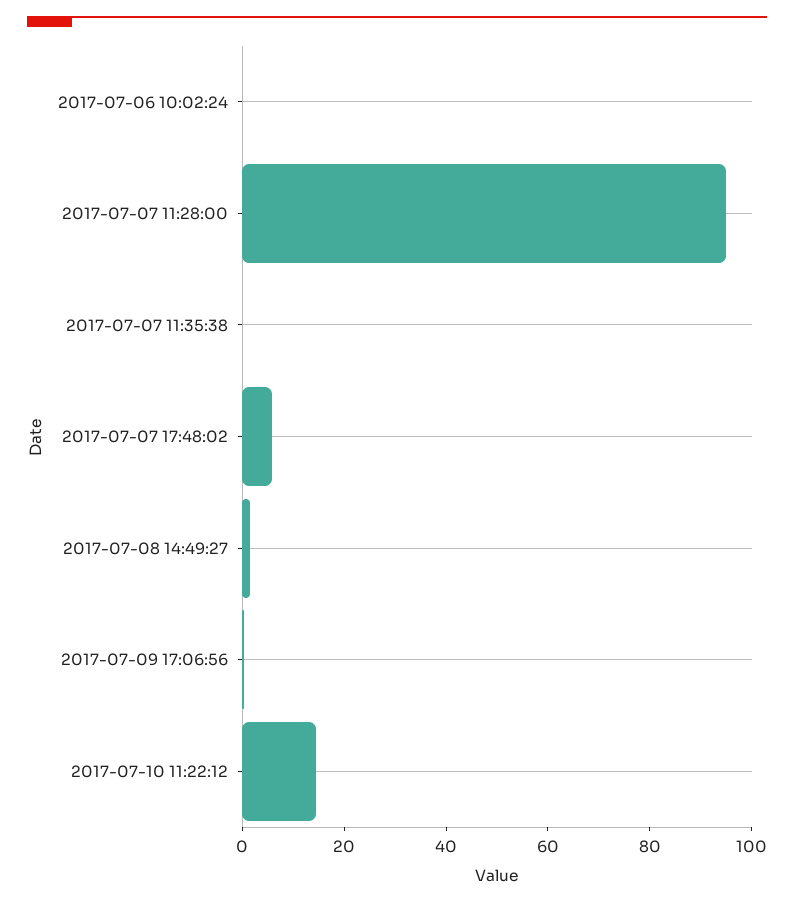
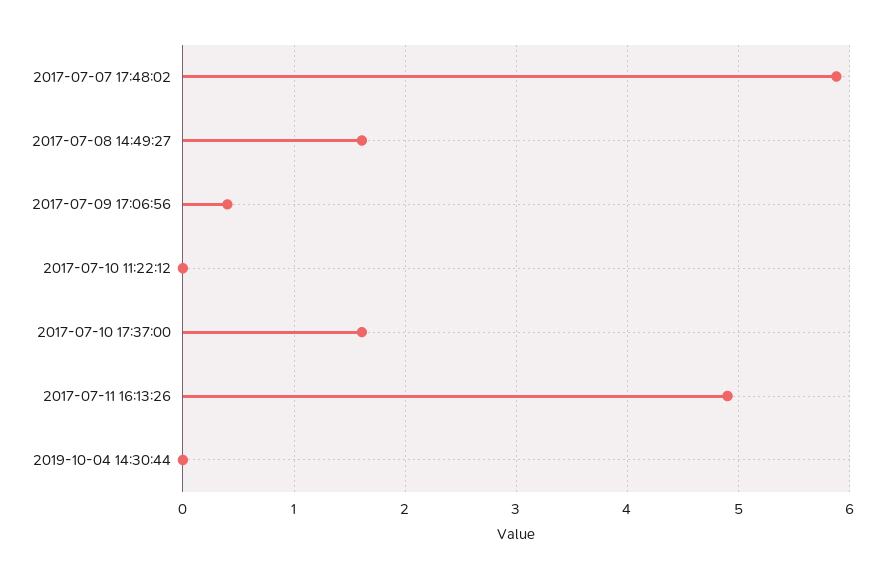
2017-07-06 10:02:24: 0 -> none
2017-07-07 11:28:00: 95 -> none
2017-07-07 11:35:38: 0 -> none
2017-07-10 11:22:12: 15 -> 0
2017-07-10 17:37:00: none -> 1.6
2017-07-11 16:13:26: none -> 4.9
2019-10-04 14:30:44: none -> 0

